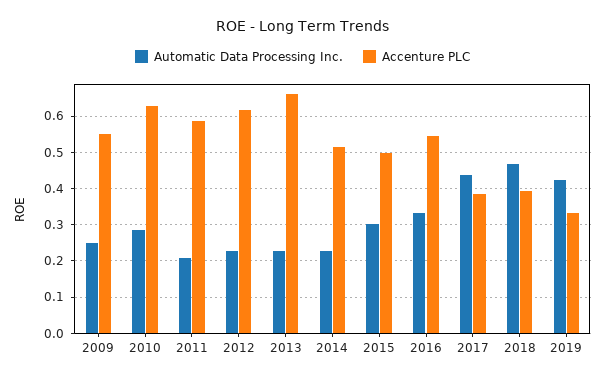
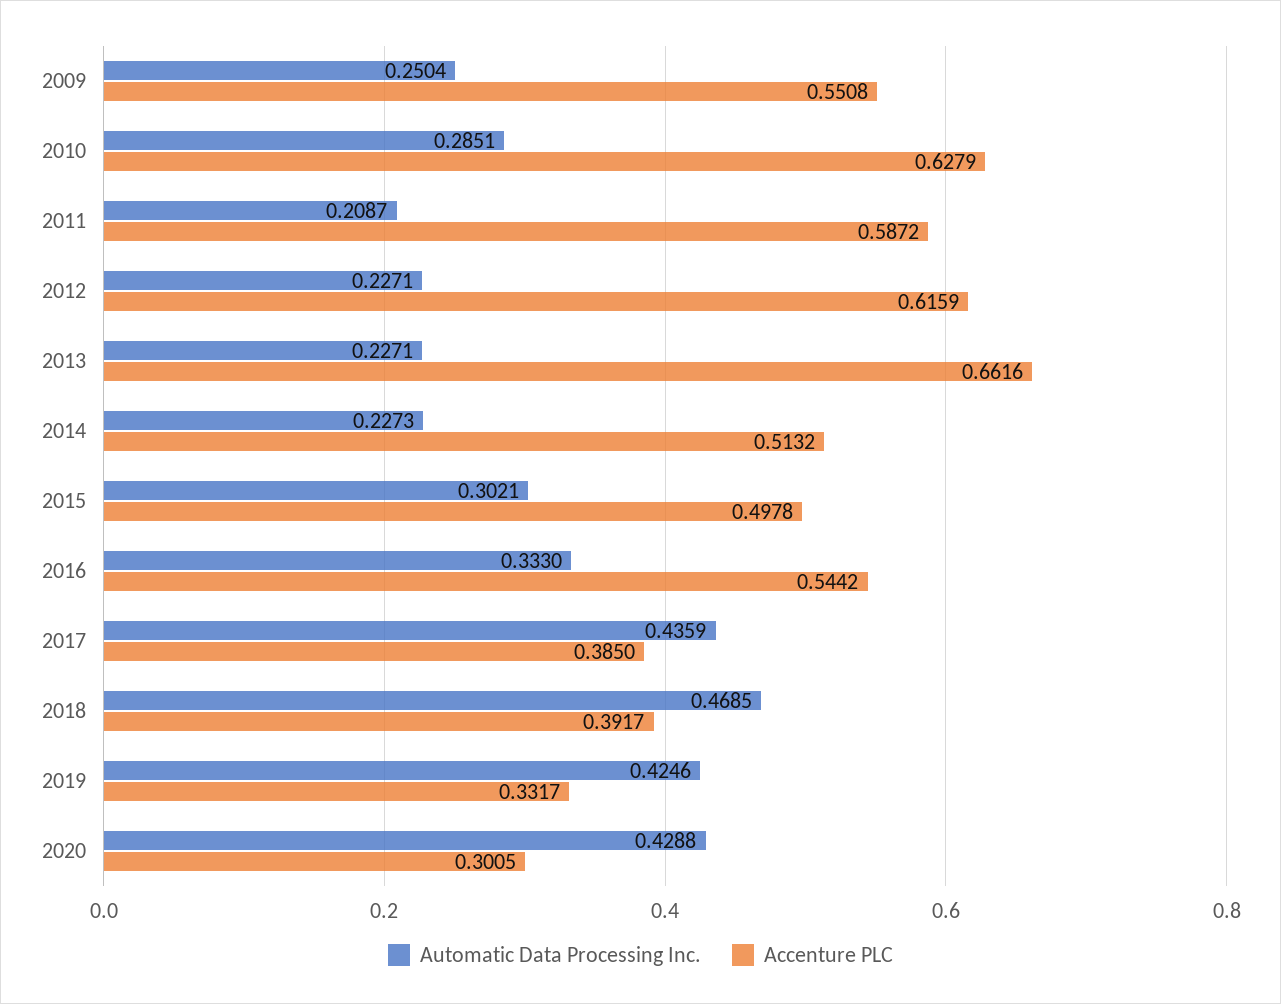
Automatic Data Processing Inc., 2020: none -> 0.4288
Accenture PLC, 2020: none -> 0.3005

